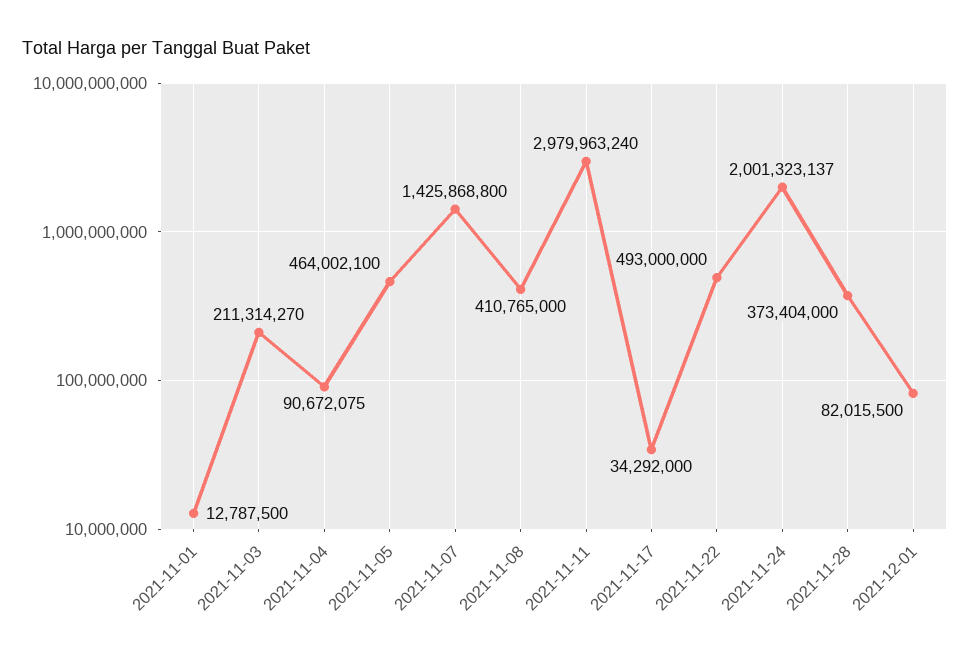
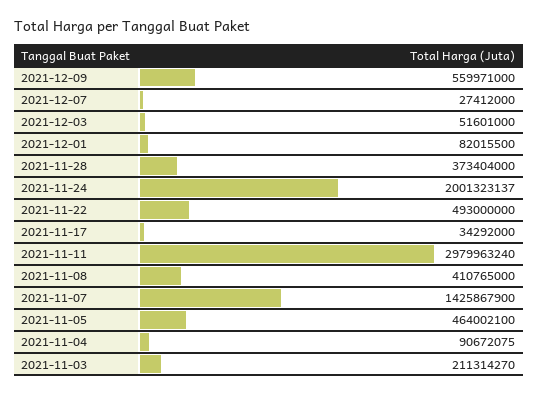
2021-11-01: 12787500 -> none
2021-11-07: 1425868800 -> 1425867900
2021-12-09: none -> 559971000
2021-12-07: none -> 27412000
2021-12-03: none -> 51601000

